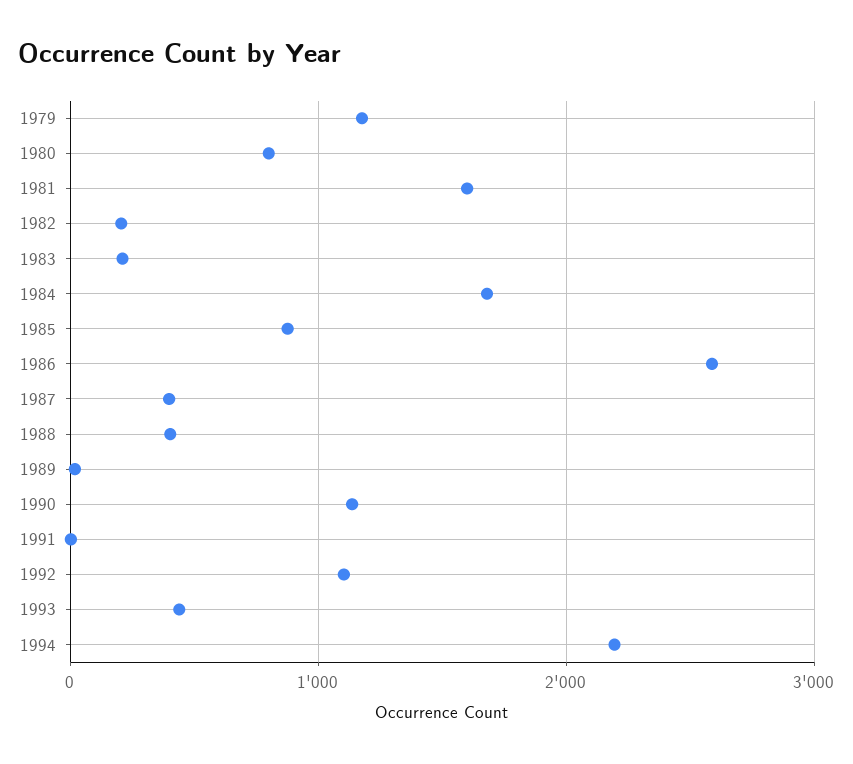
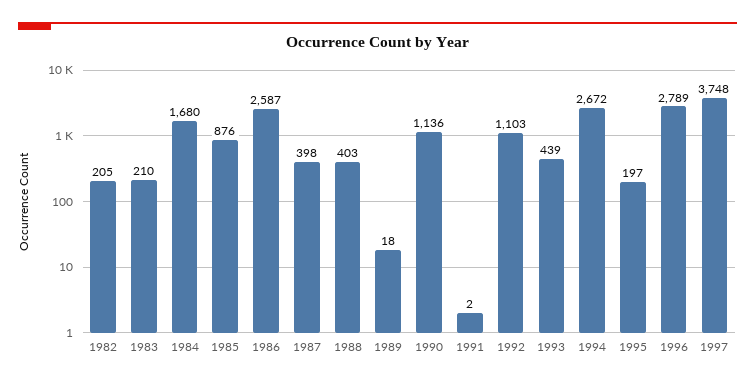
1979: 1200 -> none
1980: 800 -> none
1981: 1600 -> none
1994: 2200 -> 2672
1995: none -> 197
1996: none -> 2789
1997: none -> 3748

